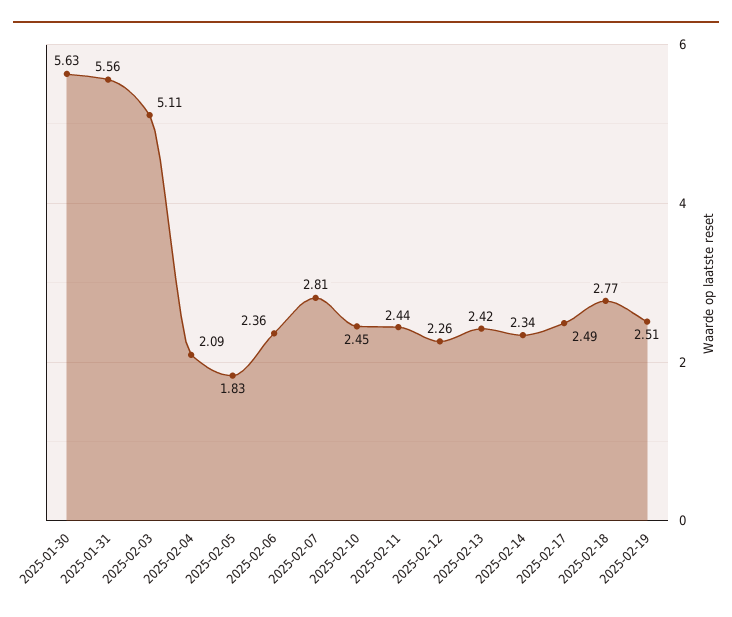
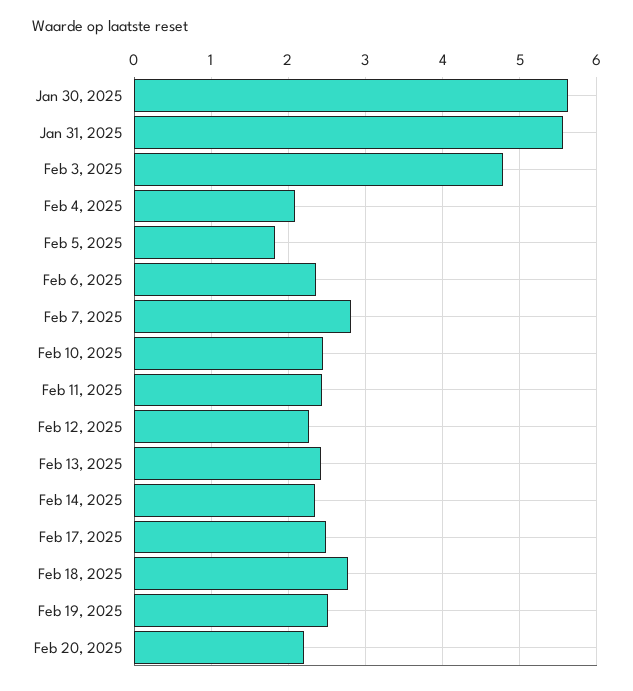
2025-02-03: 5.11 -> 4.8
Feb 20, 2025: none -> 2.2

